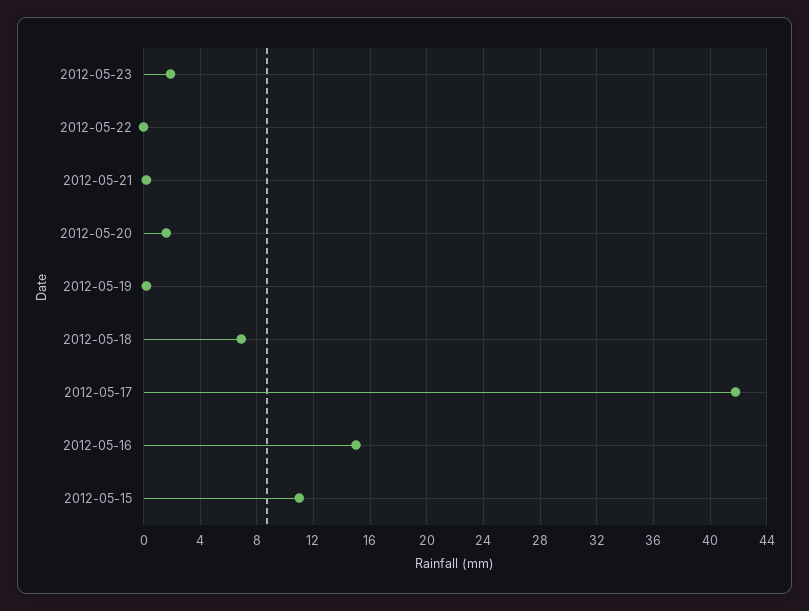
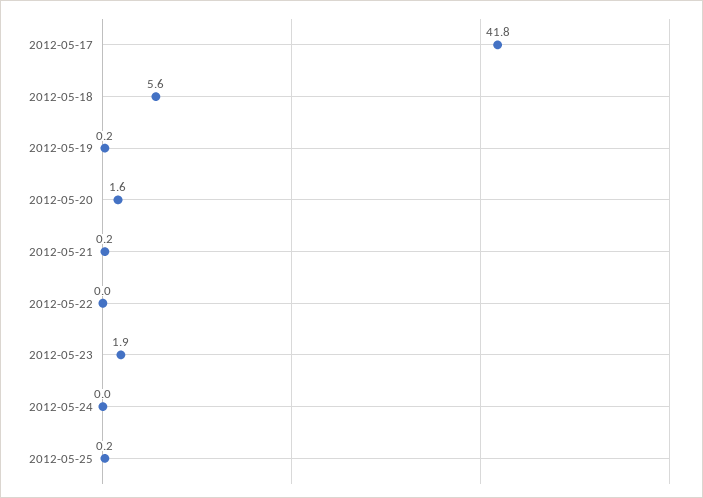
2012-05-18: 7 -> 5.6
2012-05-16: 15 -> none
2012-05-15: 11 -> none
2012-05-24: none -> 0
2012-05-25: none -> 0.2

